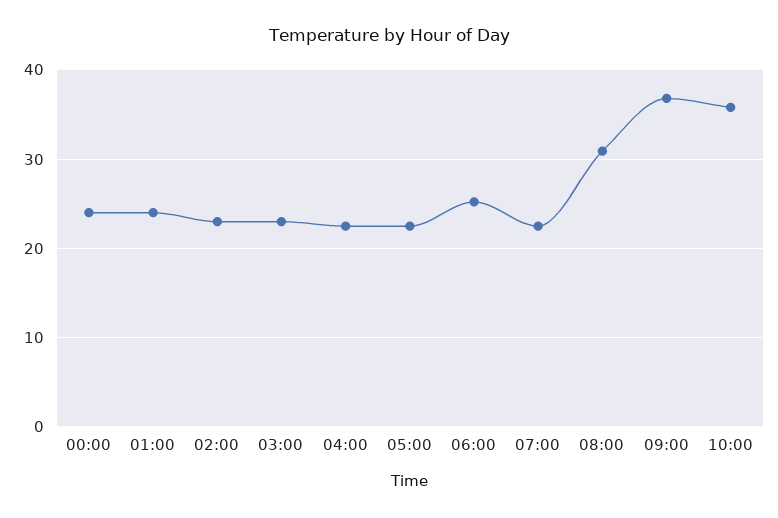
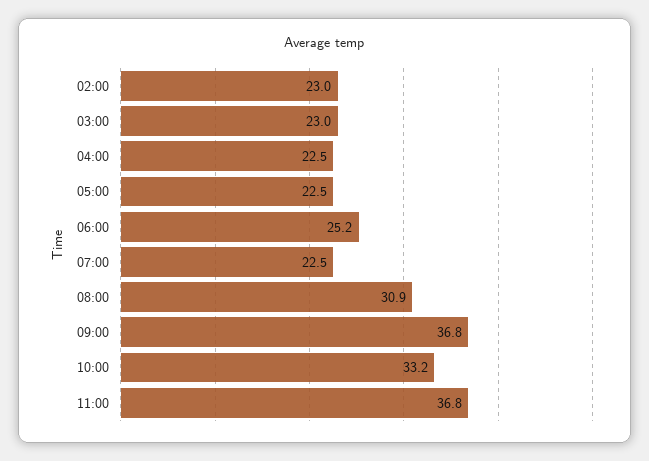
00:00: 24 -> none
01:00: 24 -> none
10:00: 36 -> 33.2
11:00: none -> 36.8

